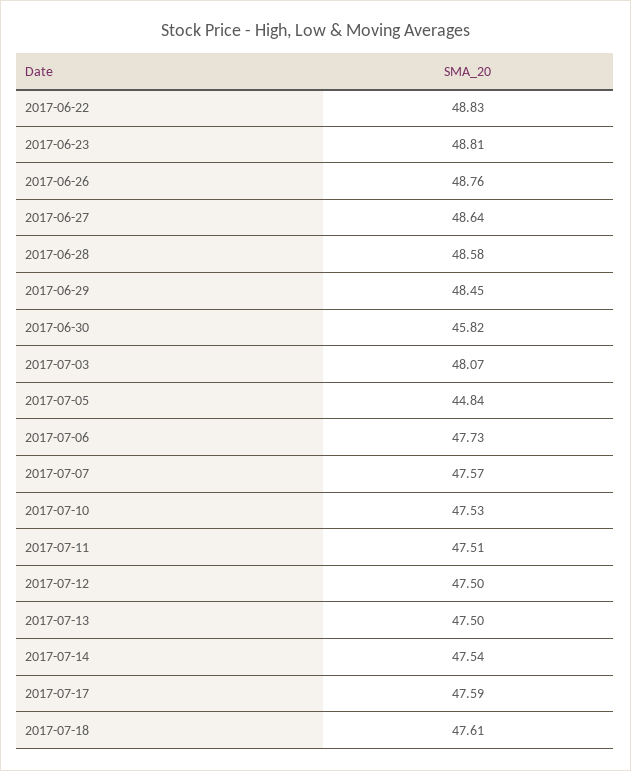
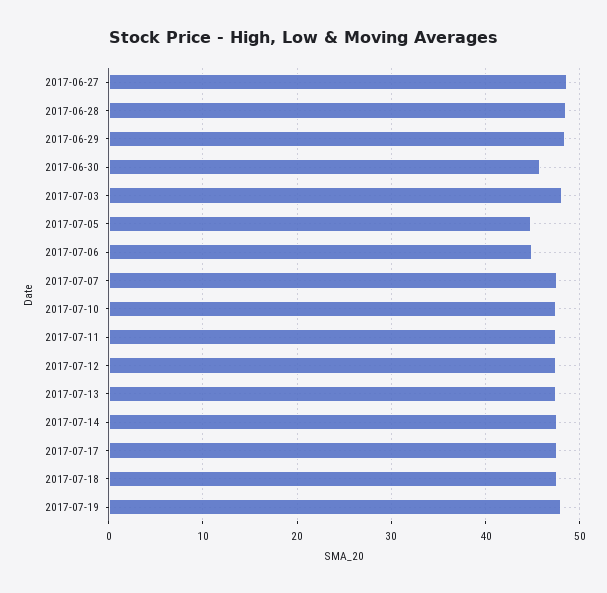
2017-06-22: 48.83 -> none
2017-06-23: 48.81 -> none
2017-06-26: 48.76 -> none
2017-07-06: 47.73 -> 45
2017-07-19: none -> 48

